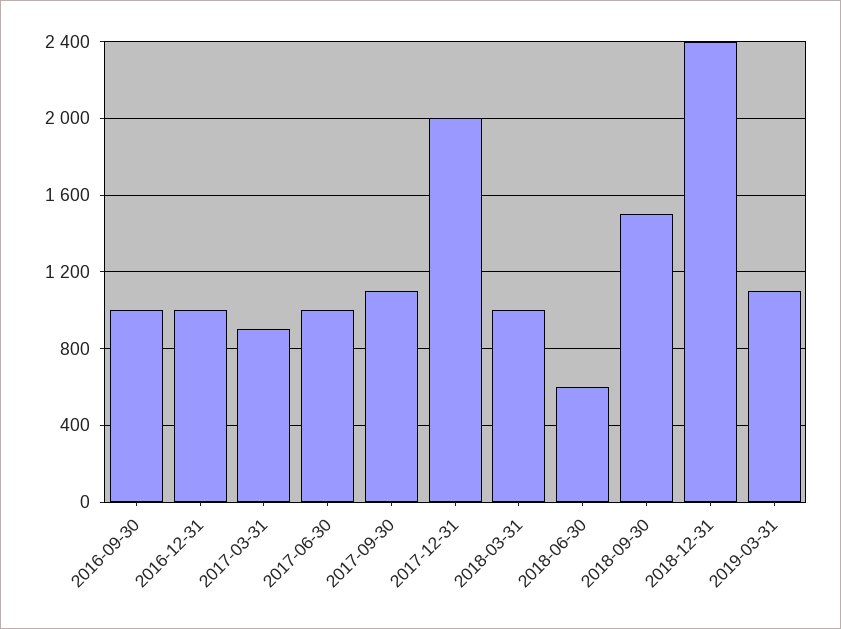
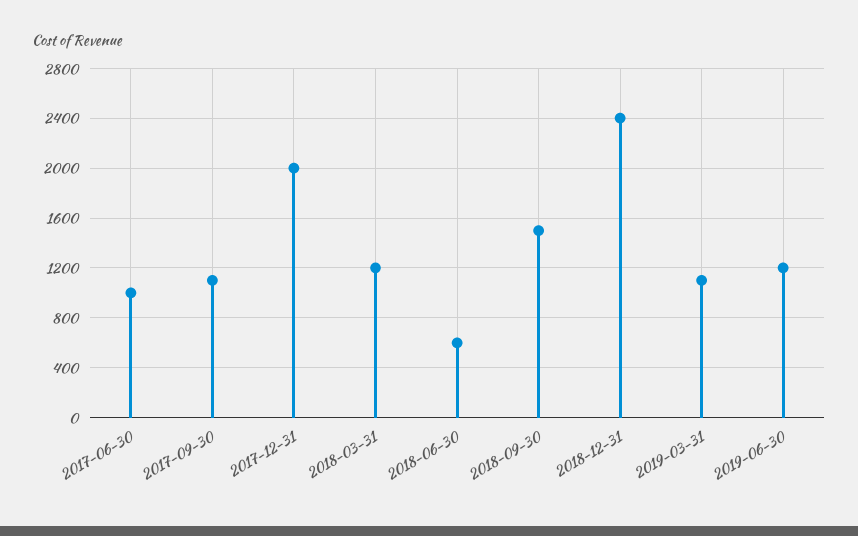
2016-09-30: 1000 -> none
2016-12-31: 1000 -> none
2017-03-31: 900 -> none
2018-03-31: 1000 -> 1200
2019-06-30: none -> 1200

